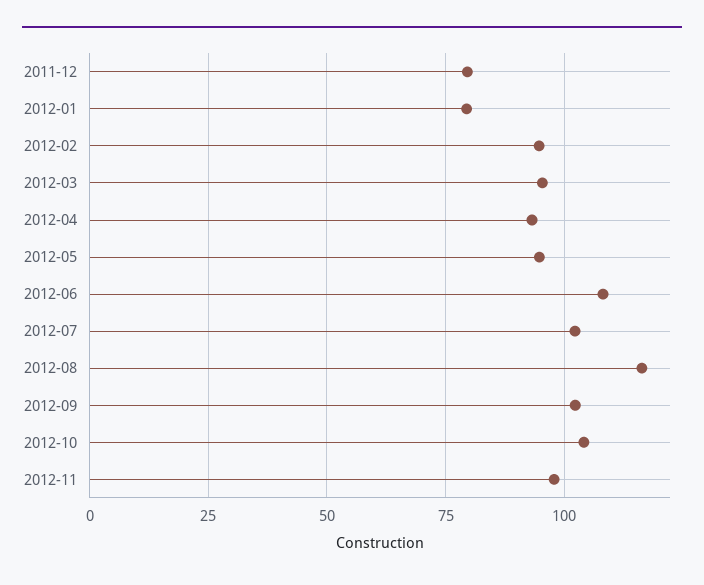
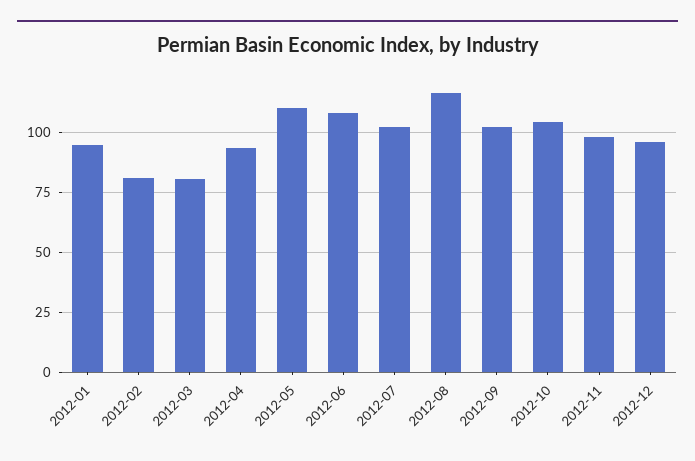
2011-12: 80 -> none
2012-01: 80 -> 95
2012-02: 95 -> 80
2012-03: 95 -> 80
2012-05: 95 -> 110
2012-12: none -> 95

